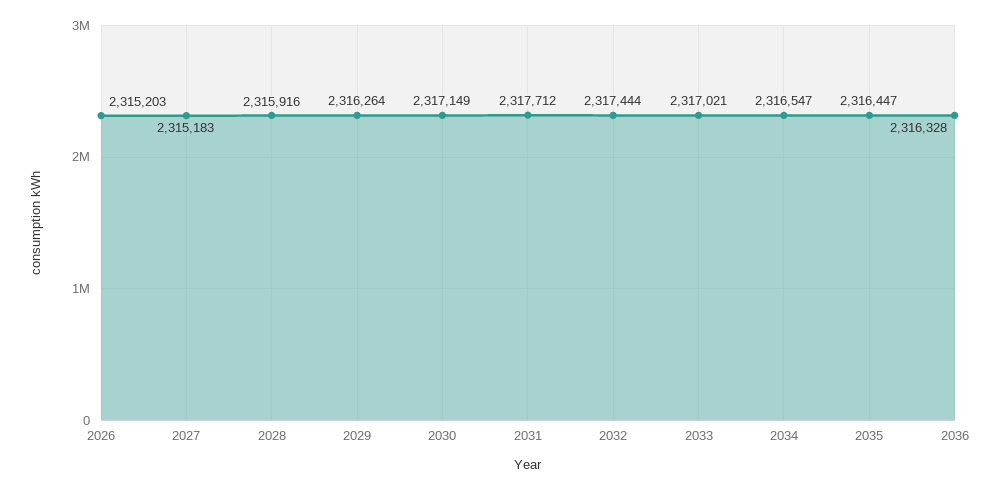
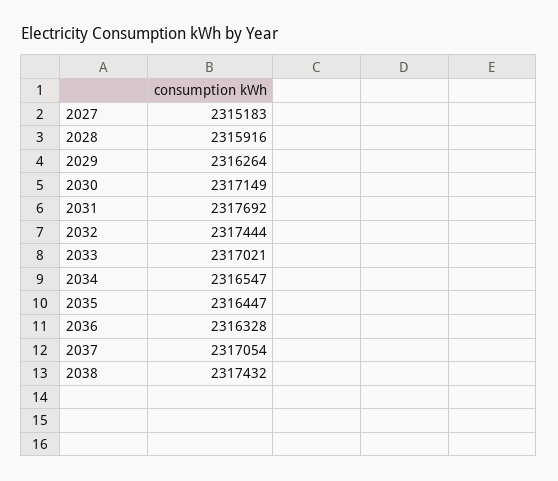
2026: 2315203 -> none
2031: 2317712 -> 2317692
2037: none -> 2317054
2038: none -> 2317432

